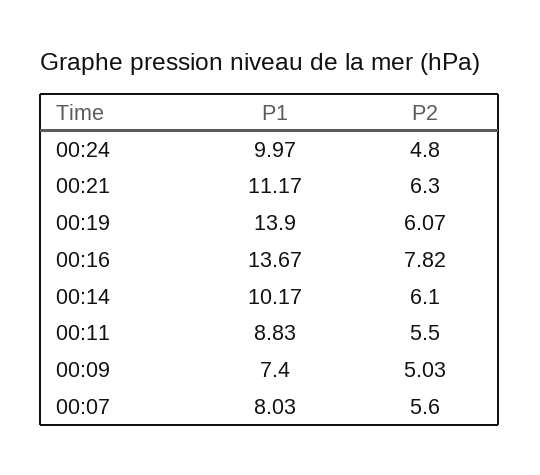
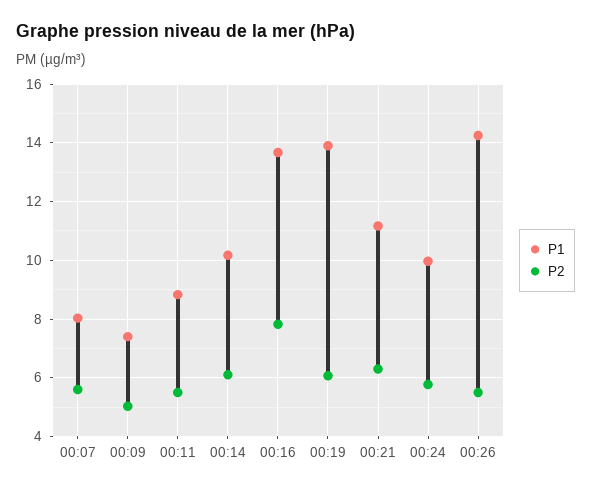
P2, 00:24: 4.8 -> 5.75
P1, 00:26: none -> 14.25
P2, 00:26: none -> 5.5

